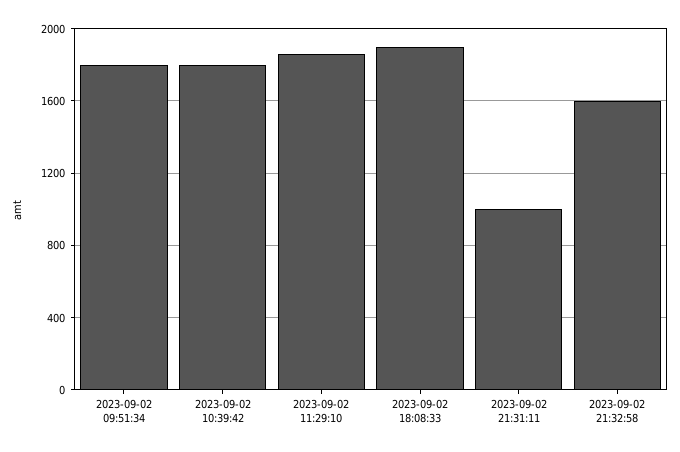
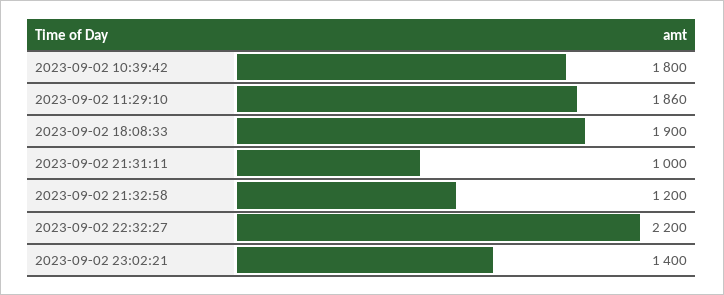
2023-09-02 09:51:34: 1800 -> none
2023-09-02 21:32:58: 1600 -> 1200
2023-09-02 22:32:27: none -> 2200
2023-09-02 23:02:21: none -> 1400

